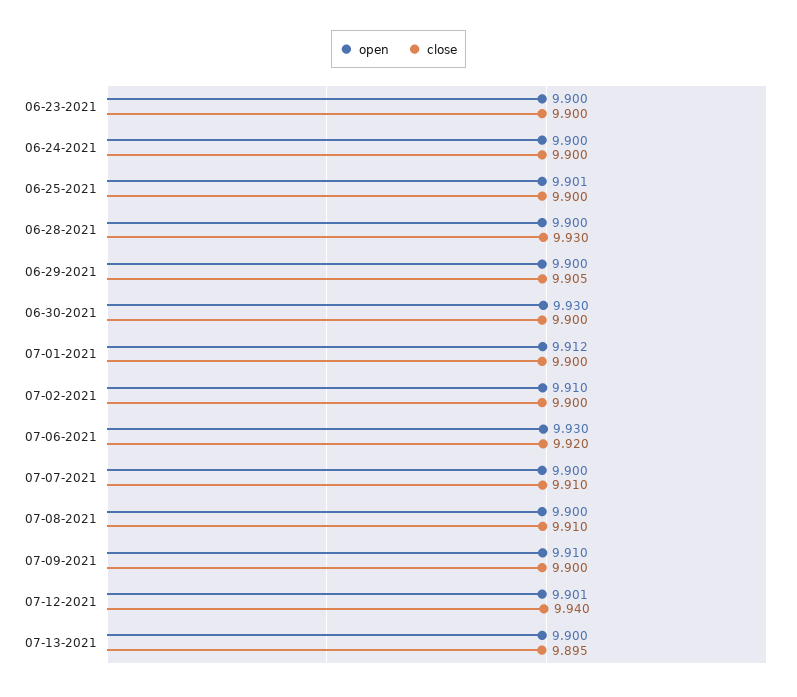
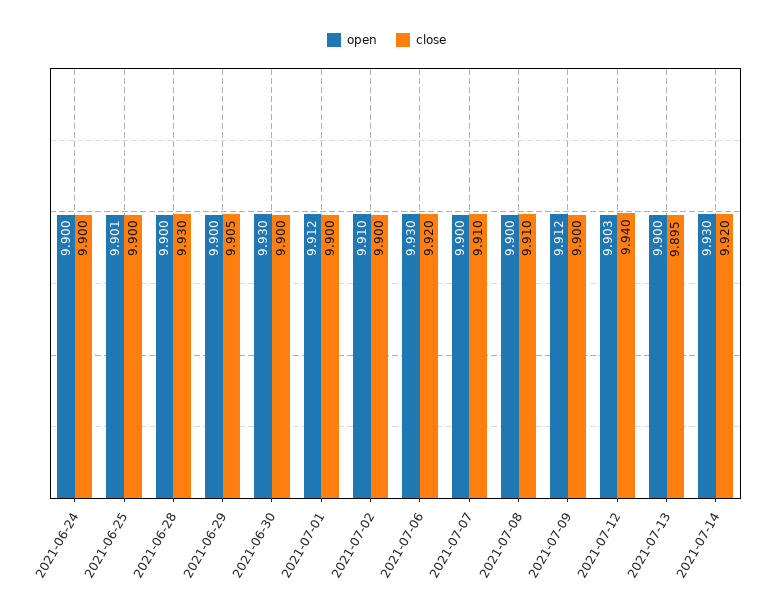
open, 06-23-2021: 9.9 -> none
close, 06-23-2021: 9.9 -> none
open, 07-09-2021: 9.91 -> 9.912
open, 07-12-2021: 9.901 -> 9.903
open, 2021-07-14: none -> 9.93
close, 2021-07-14: none -> 9.92

